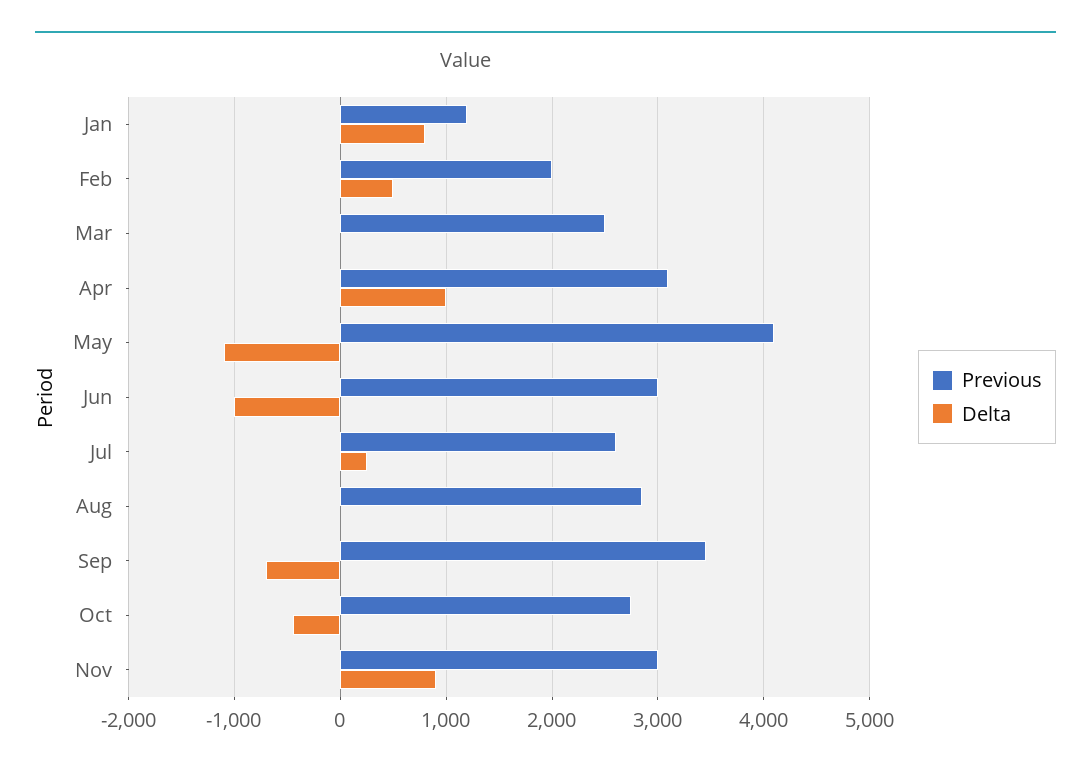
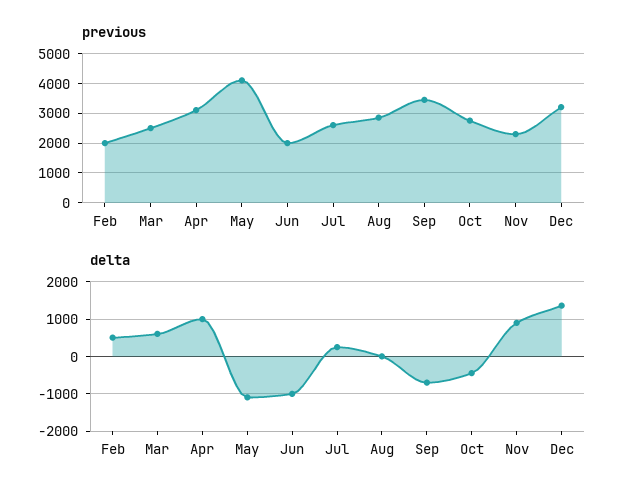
Previous, Jan: 1200 -> none
Delta, Jan: 800 -> none
Delta, Mar: 0 -> 600
Previous, Jun: 3000 -> 2000
Previous, Nov: 3000 -> 2250
Previous, Dec: none -> 3250
Delta, Dec: none -> 1400

